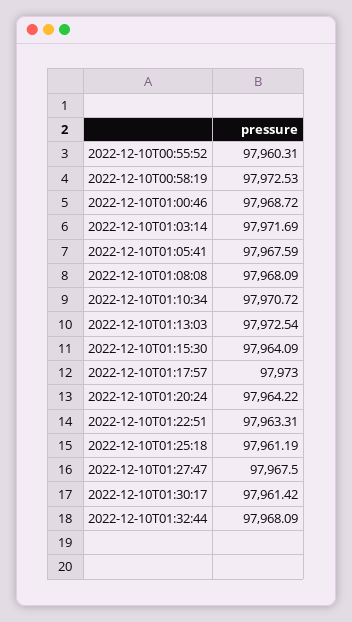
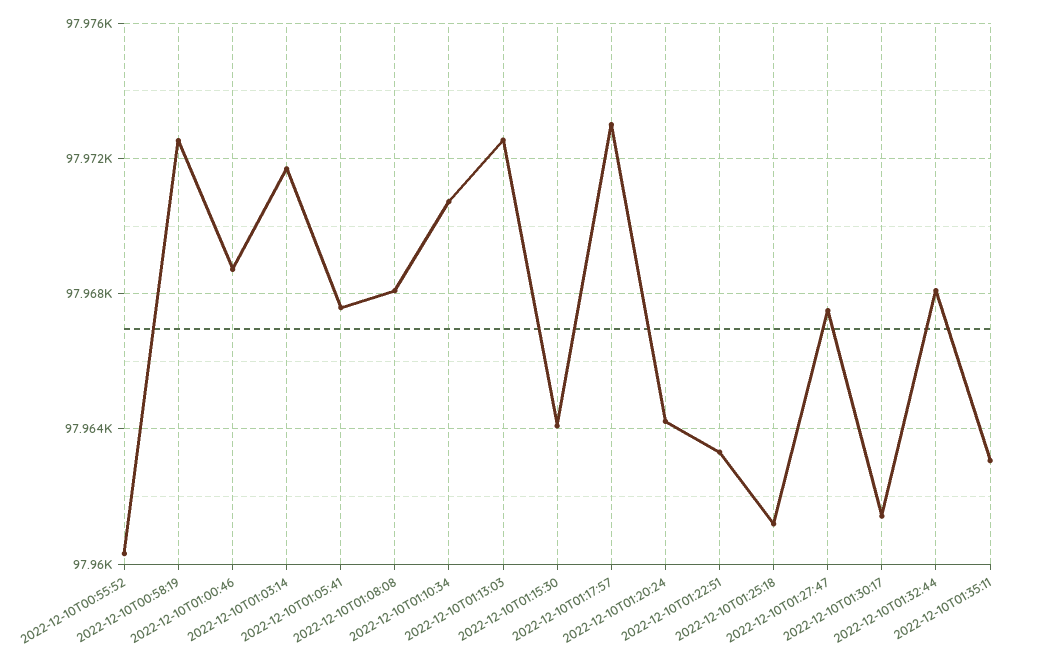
2022-12-10T01:35:11: none -> 97963

